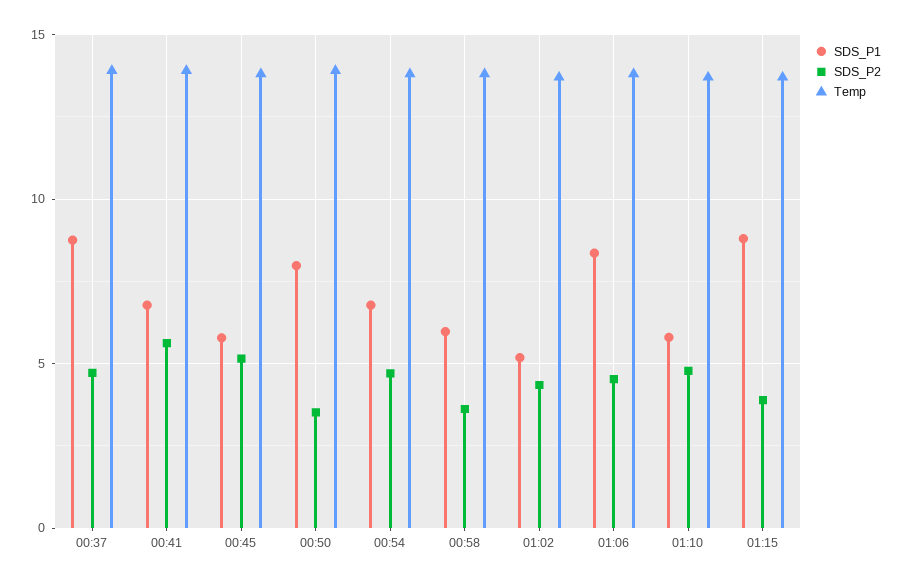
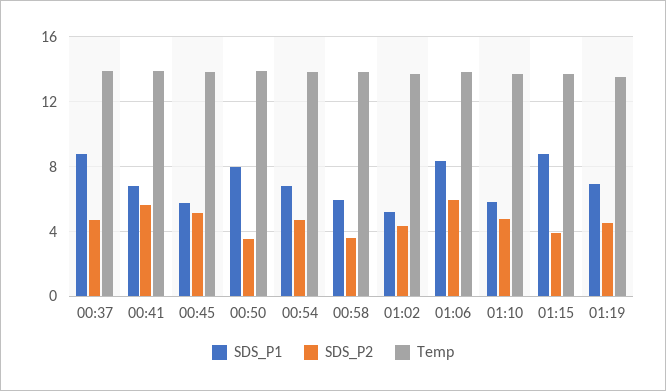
SDS_P2, 01:06: 4.5 -> 6
SDS_P1, 01:19: none -> 7
SDS_P2, 01:19: none -> 4.5
Temp, 01:19: none -> 13.5

